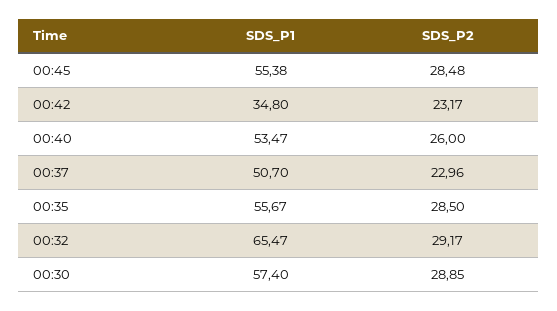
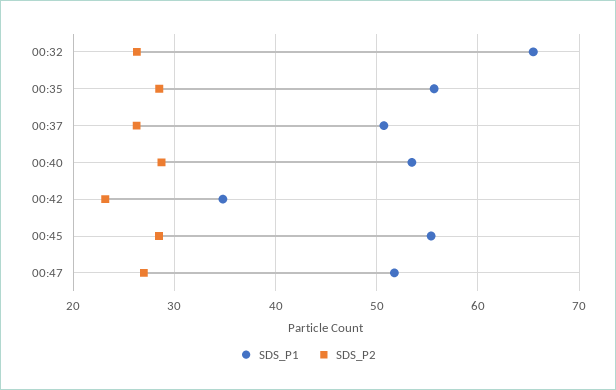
SDS_P2, 00:40: 26 -> 29
SDS_P2, 00:37: 22.96 -> 26
SDS_P2, 00:32: 29.17 -> 26
SDS_P1, 00:30: 57.4 -> none
SDS_P2, 00:30: 28.85 -> none
SDS_P1, 00:47: none -> 52
SDS_P2, 00:47: none -> 27

